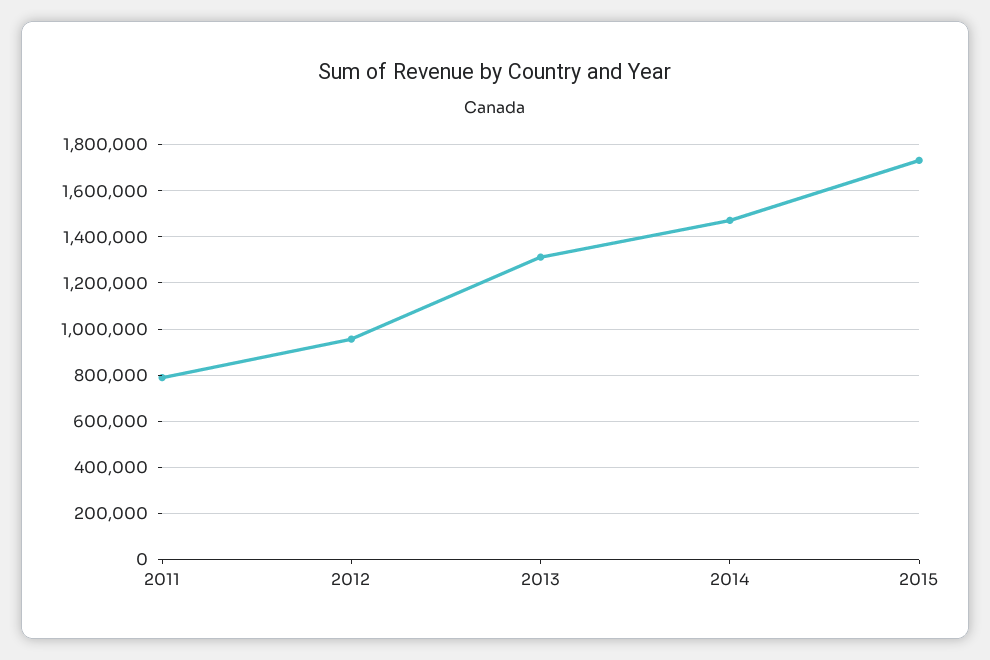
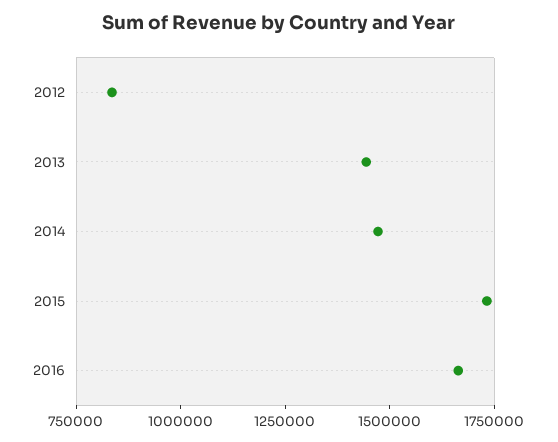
2011: 800000 -> none
2012: 950000 -> 850000
2013: 1300000 -> 1450000
2016: none -> 1650000

